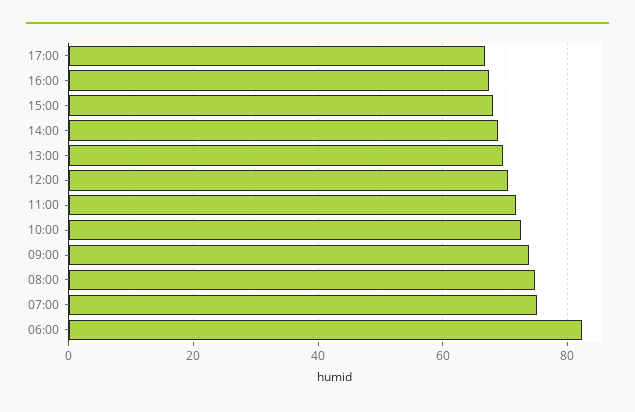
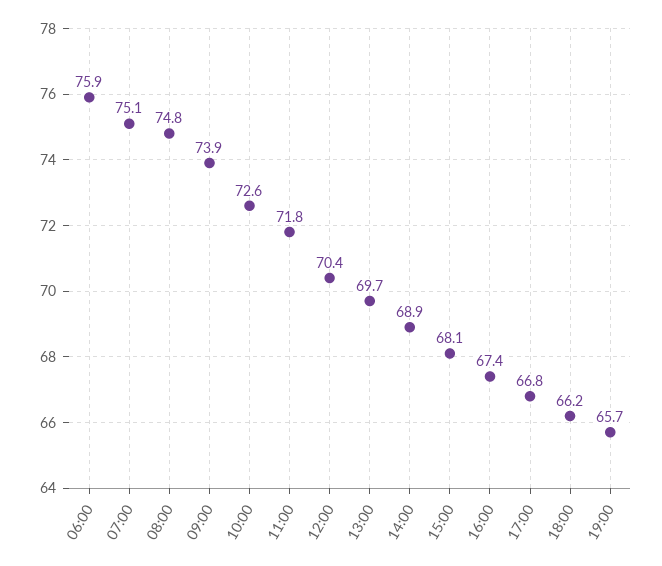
06:00: 82 -> 75.9
18:00: none -> 66.2
19:00: none -> 65.7

